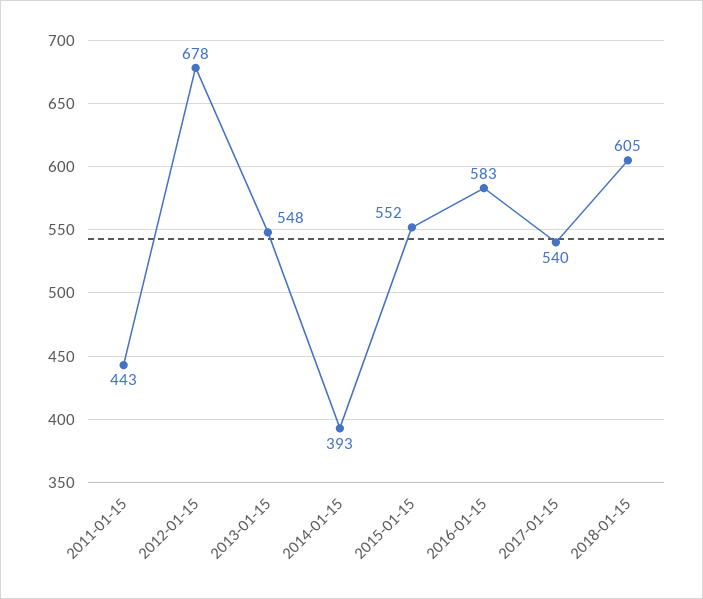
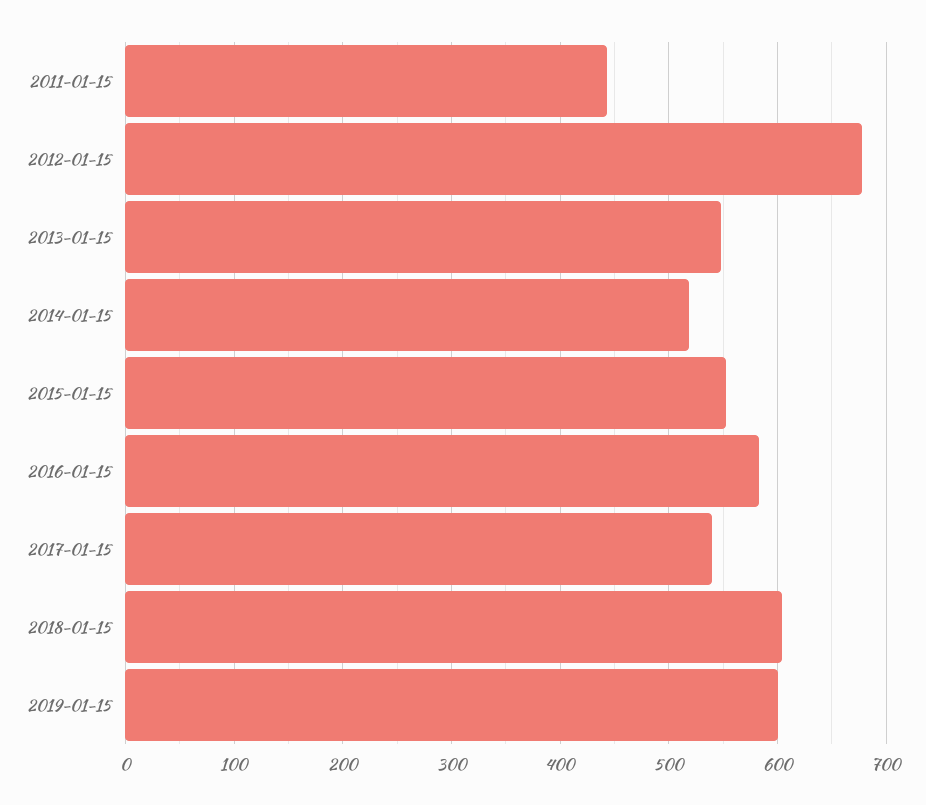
2014-01-15: 393 -> 520
2019-01-15: none -> 600

